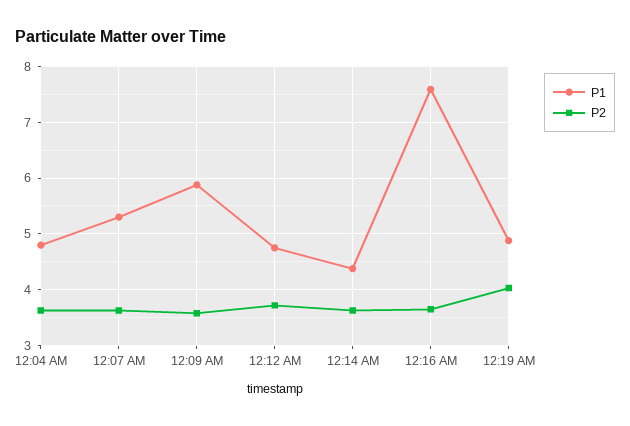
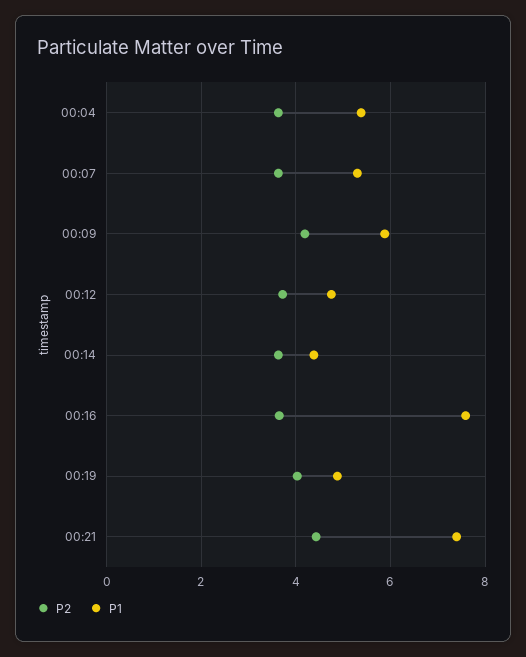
P1, 12:04 AM: 4.8 -> 5.4
P2, 12:09 AM: 3.6 -> 4.2
P2, 00:21: none -> 4.4
P1, 00:21: none -> 7.4

